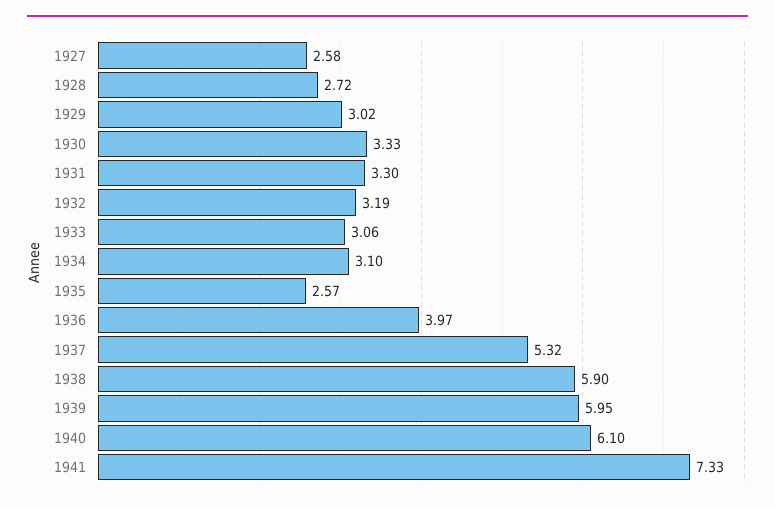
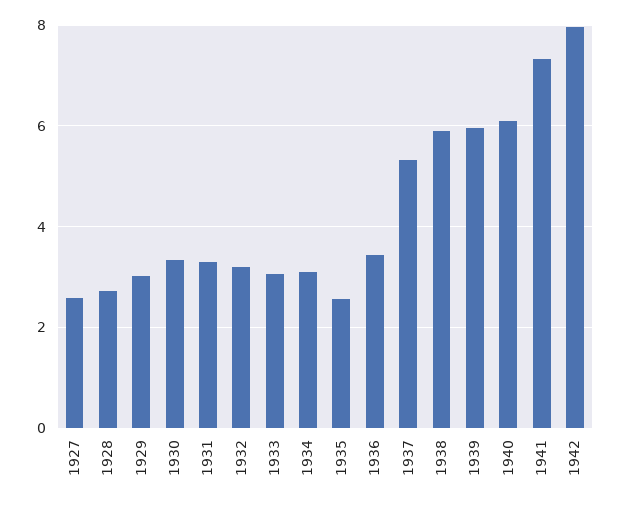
1936: 3.97 -> 3.4
1942: none -> 8

